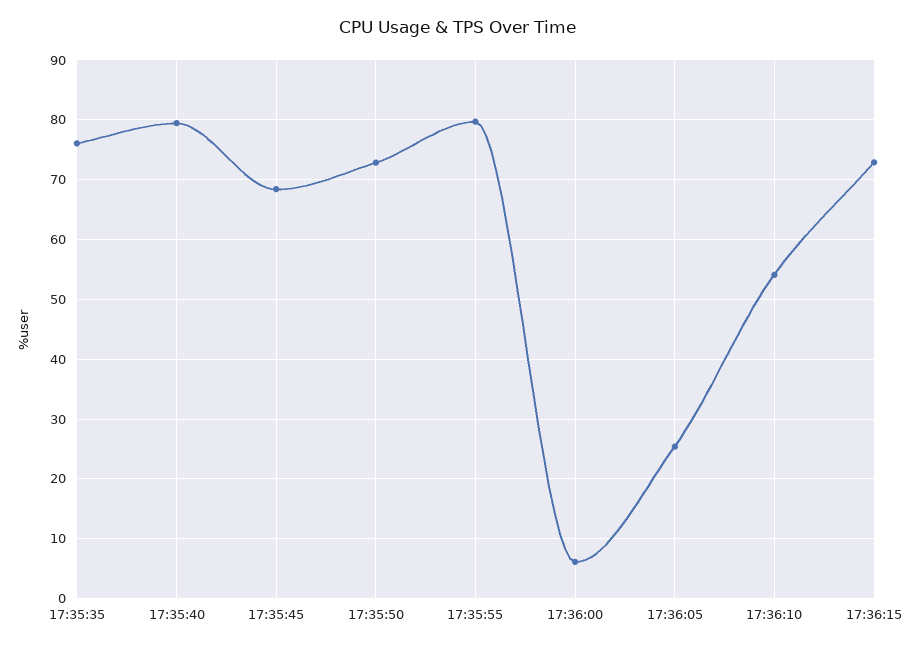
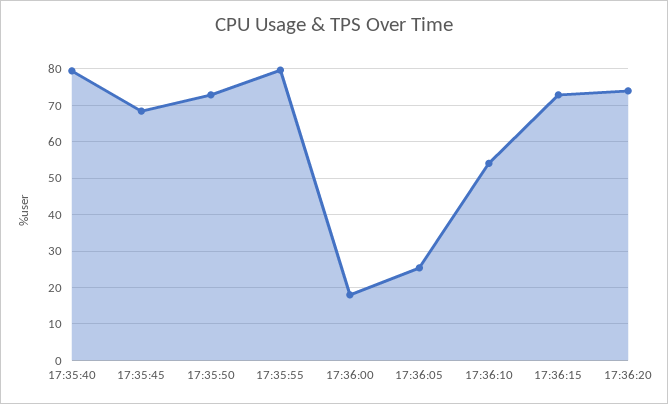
17:35:35: 76 -> none
17:36:00: 6 -> 18
17:36:20: none -> 74

